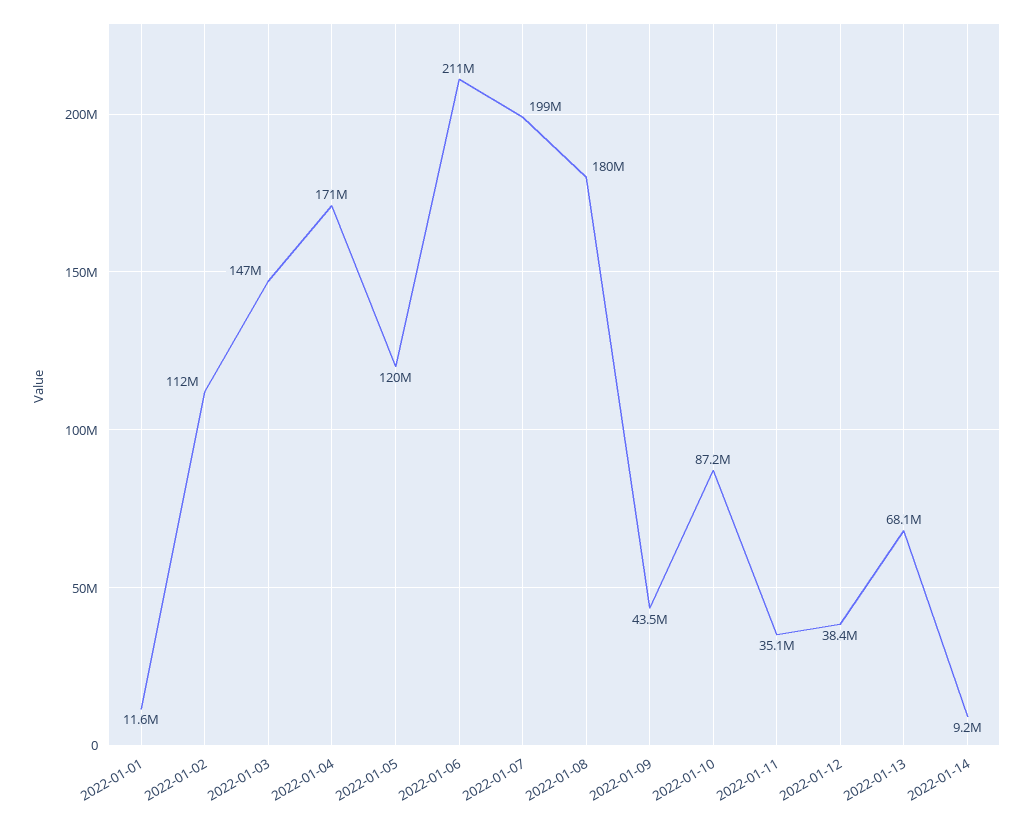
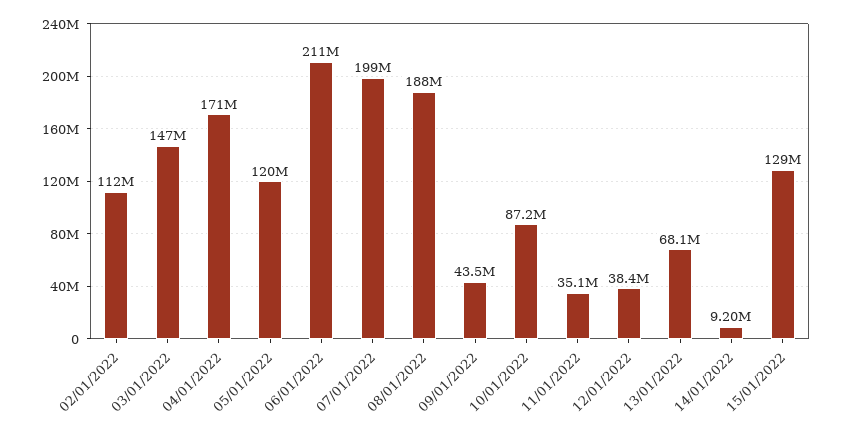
2022-01-01: 11600000 -> none
2022-01-08: 180000000 -> 188000000
15/01/2022: none -> 129000000

